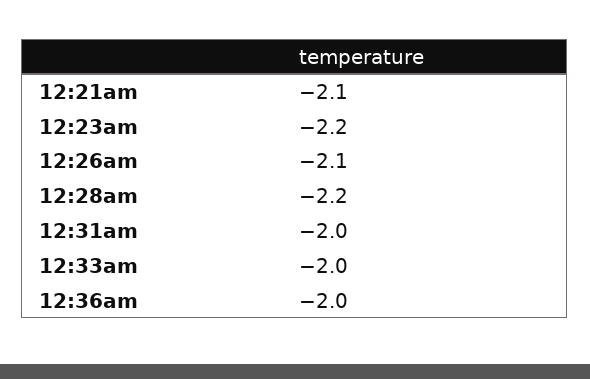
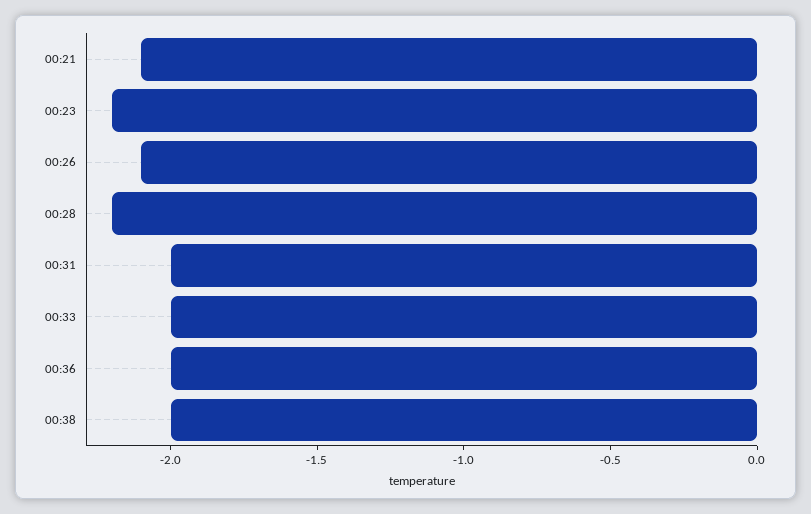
00:38: none -> -2

